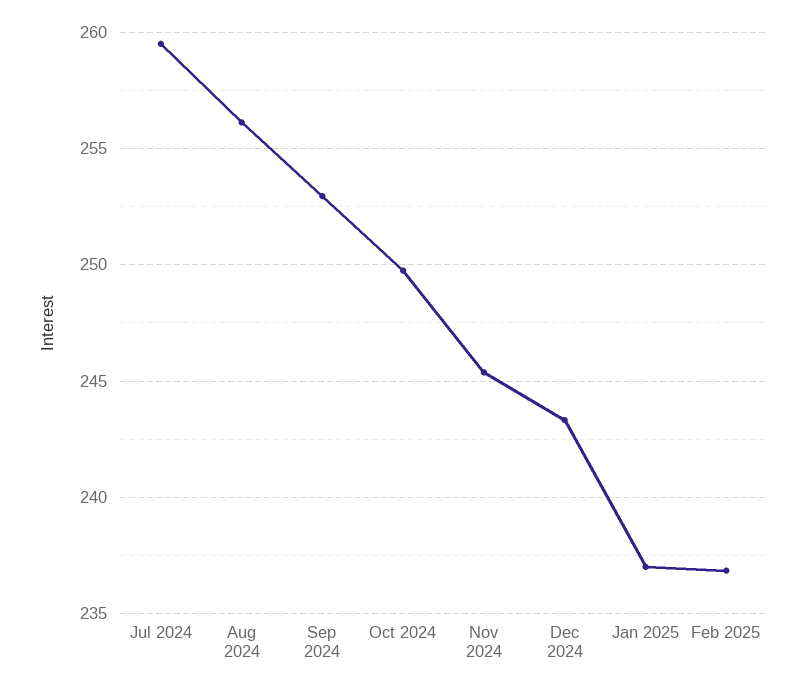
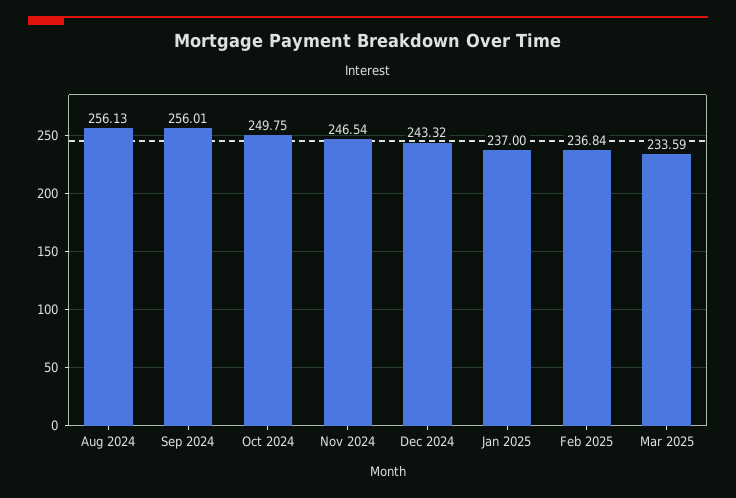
Jul 2024: 259.5 -> none
Sep 2024: 253 -> 256.01
Nov 2024: 245.5 -> 246.54
Mar 2025: none -> 233.59

